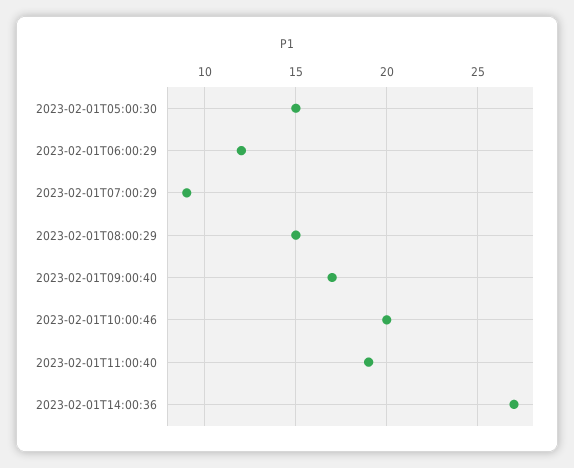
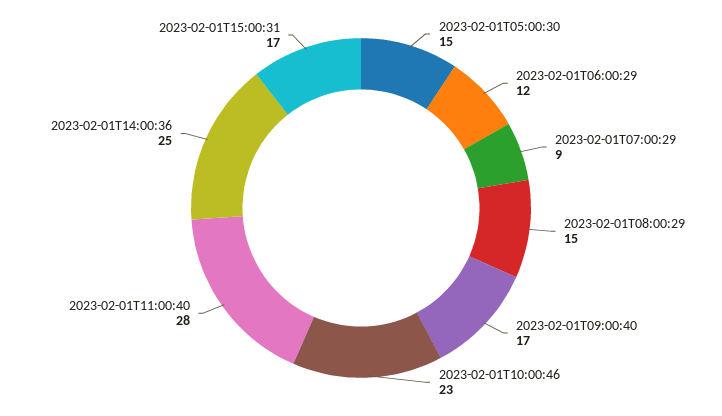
2023-02-01T10:00:46: 20 -> 23
2023-02-01T11:00:40: 19 -> 28
2023-02-01T14:00:36: 27 -> 25
2023-02-01T15:00:31: none -> 17

